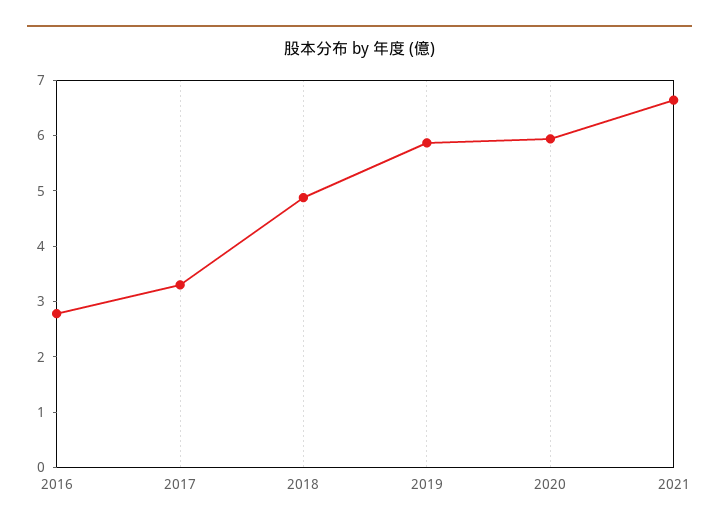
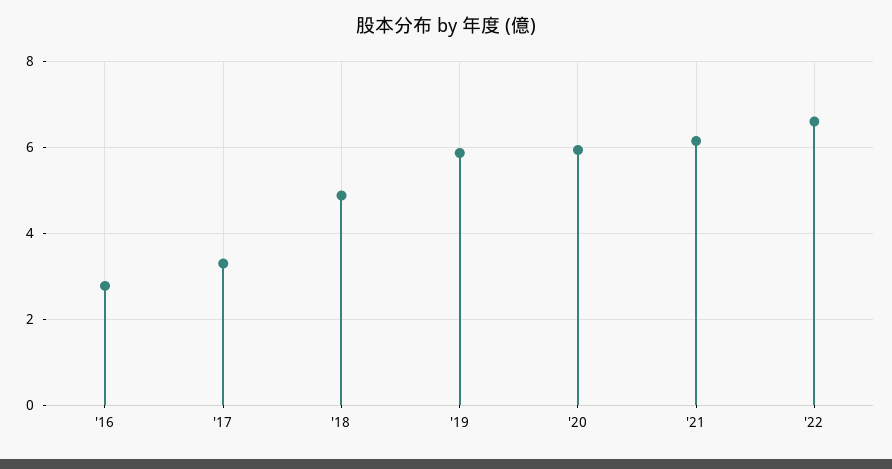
2021: 6.6 -> 6.2
'22: none -> 6.6

